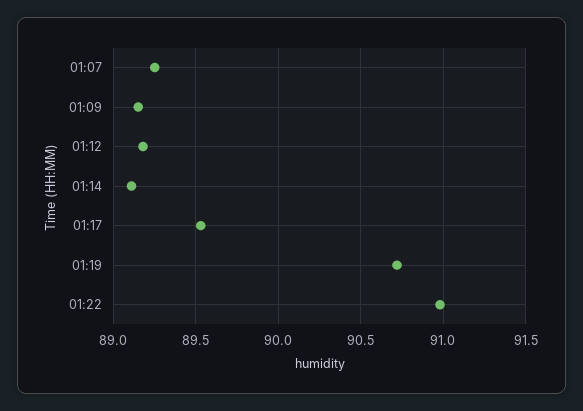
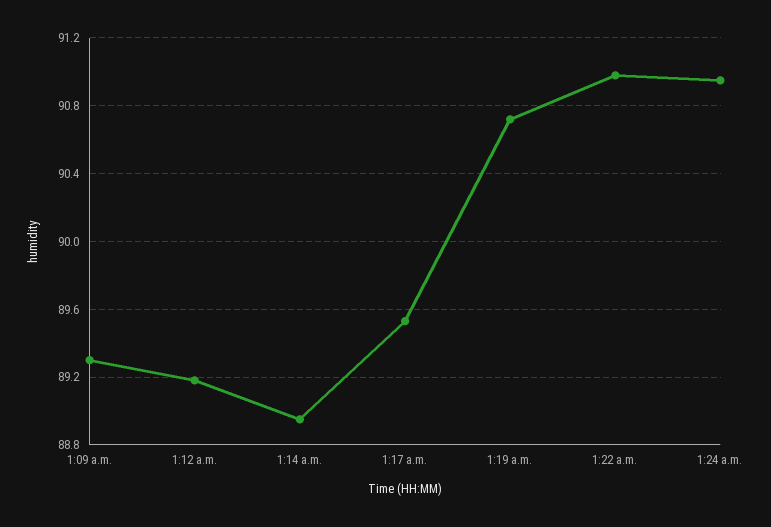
01:07: 89.25 -> none
01:09: 89.15 -> 89.3
01:14: 89.1 -> 88.95
1:24 a.m.: none -> 90.95

